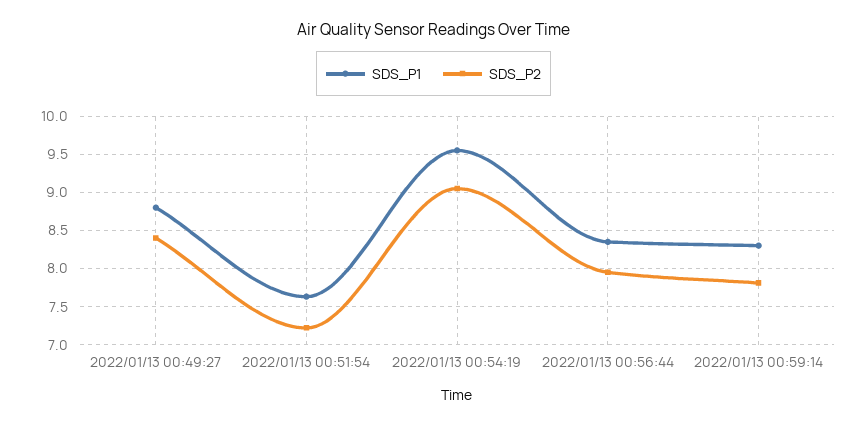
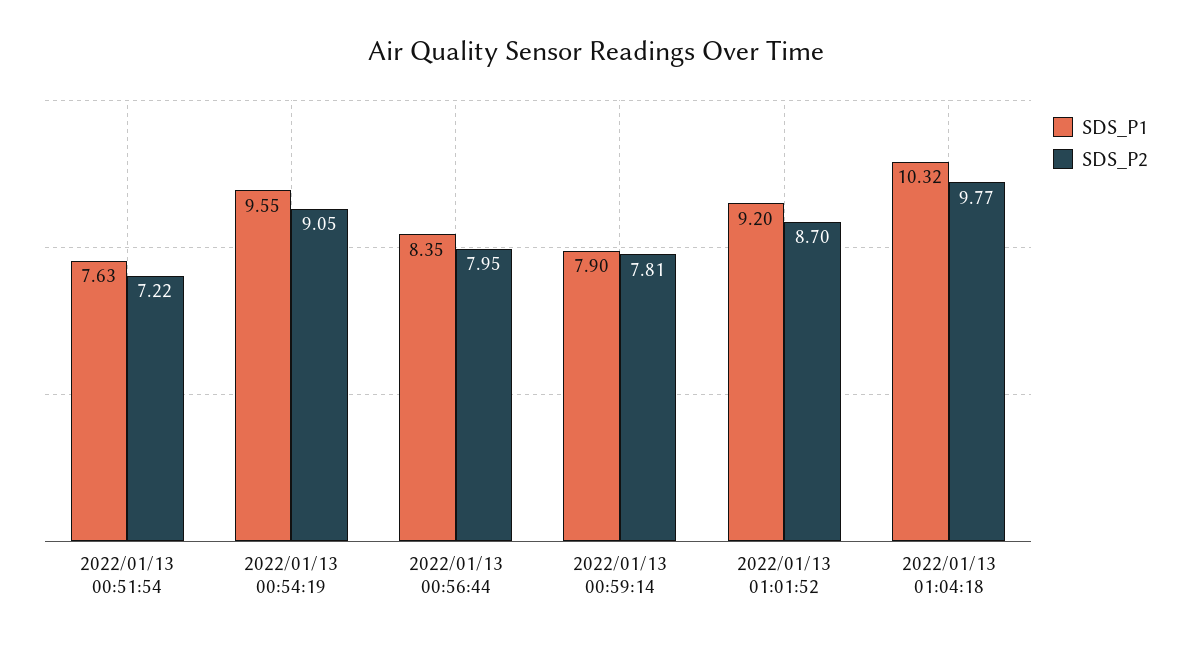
SDS_P1, 2022/01/13 00:49:27: 8.8 -> none
SDS_P2, 2022/01/13 00:49:27: 8.4 -> none
SDS_P1, 2022/01/13 00:59:14: 8.3 -> 7.9
SDS_P1, 2022/01/13 01:01:52: none -> 9.2
SDS_P2, 2022/01/13 01:01:52: none -> 8.7
SDS_P1, 2022/01/13 01:04:18: none -> 10.32
SDS_P2, 2022/01/13 01:04:18: none -> 9.77

